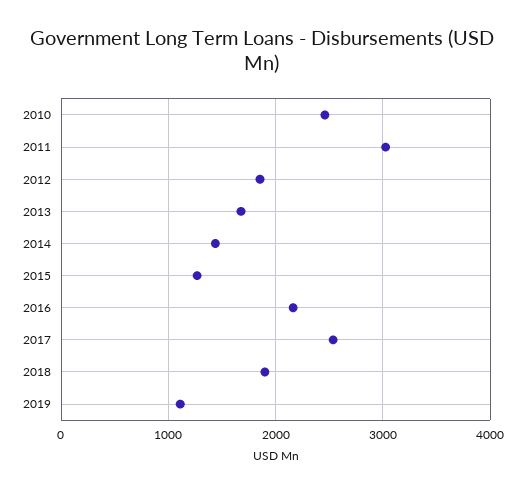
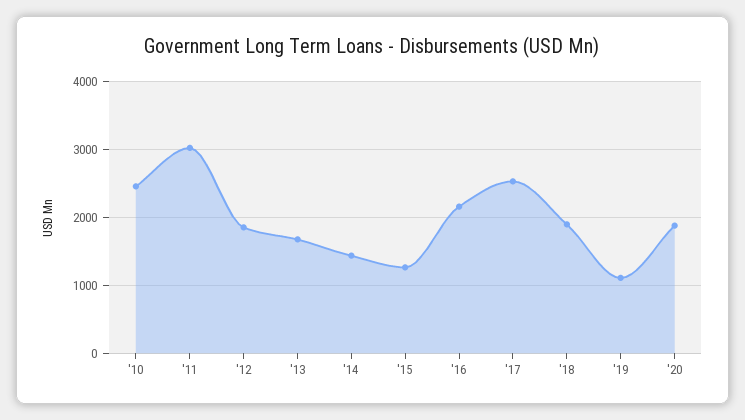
'20: none -> 1900

